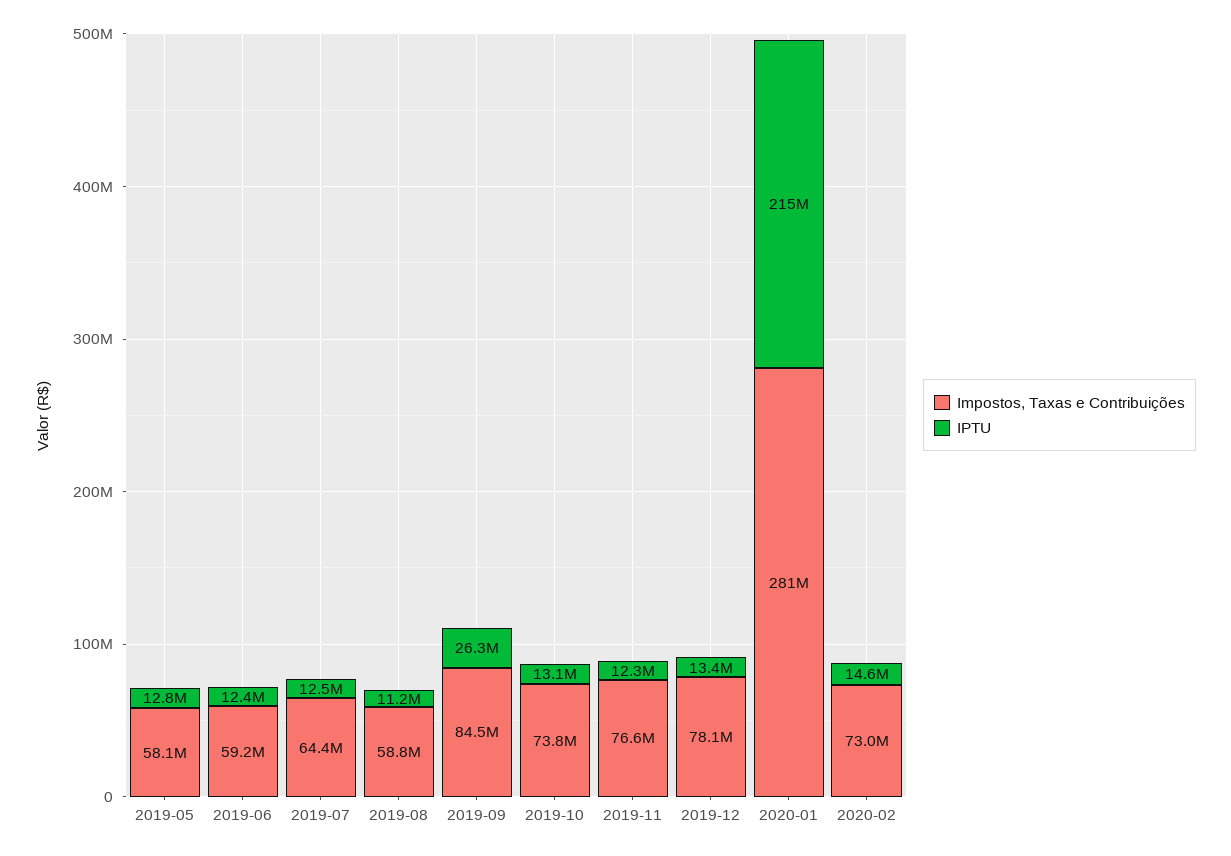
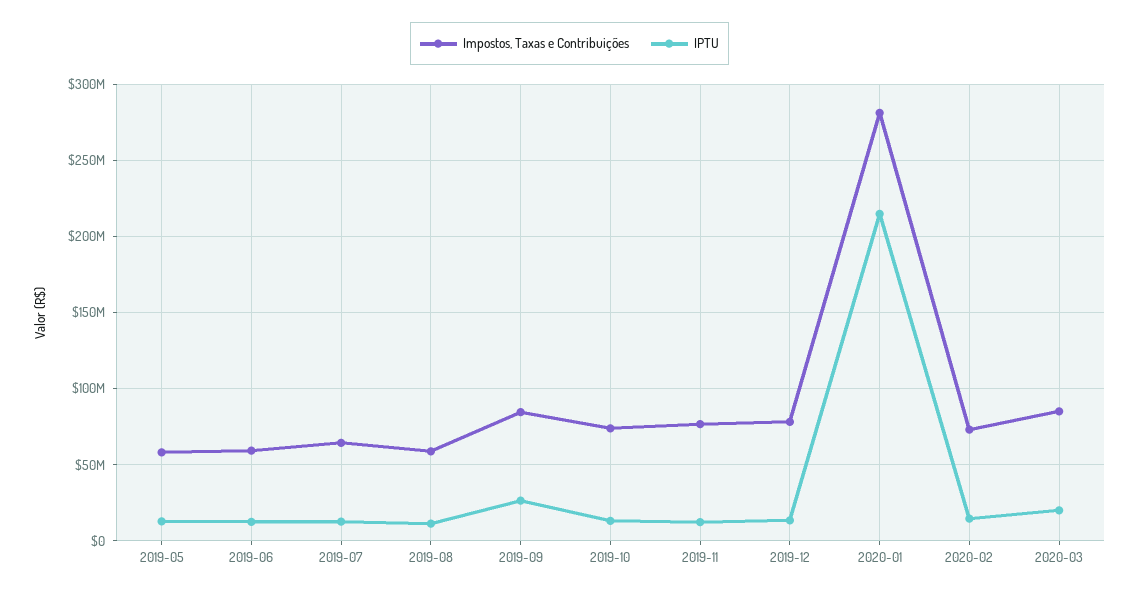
Impostos, Taxas e Contribuições, 2020-03: none -> 85000000
IPTU, 2020-03: none -> 20000000

